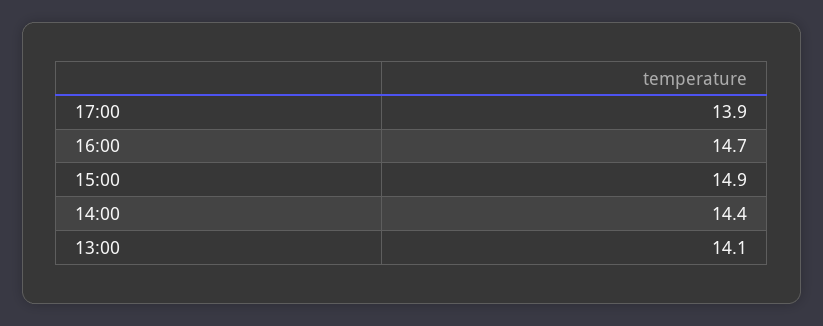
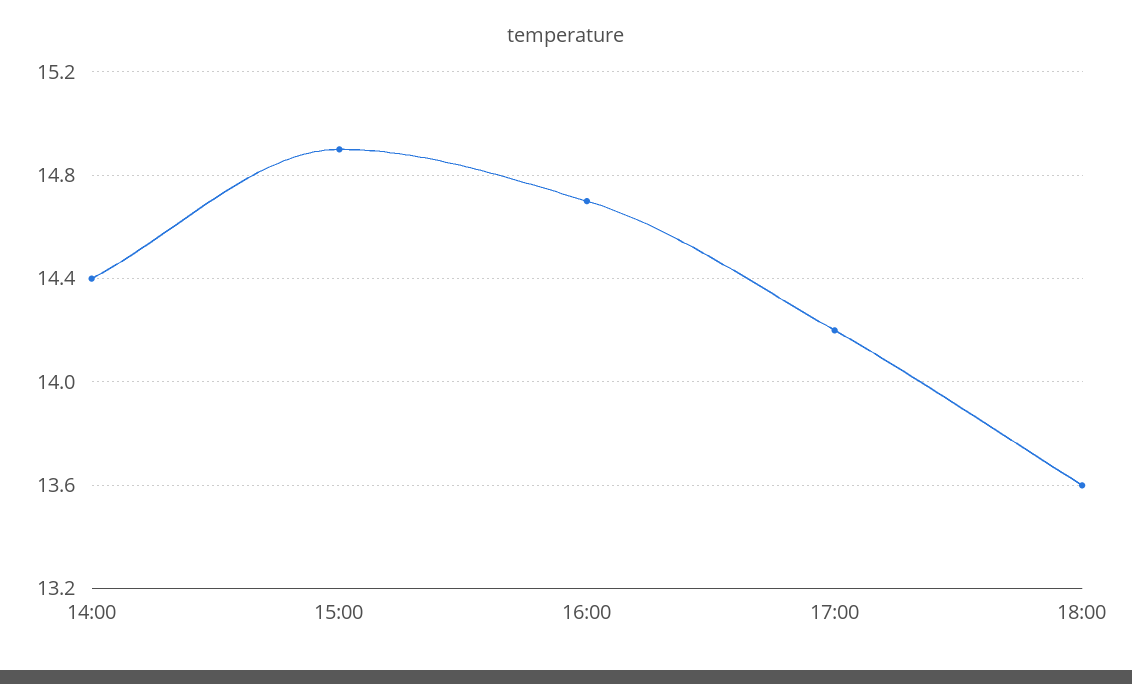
17:00: 13.9 -> 14.2
13:00: 14.1 -> none
18:00: none -> 13.6

